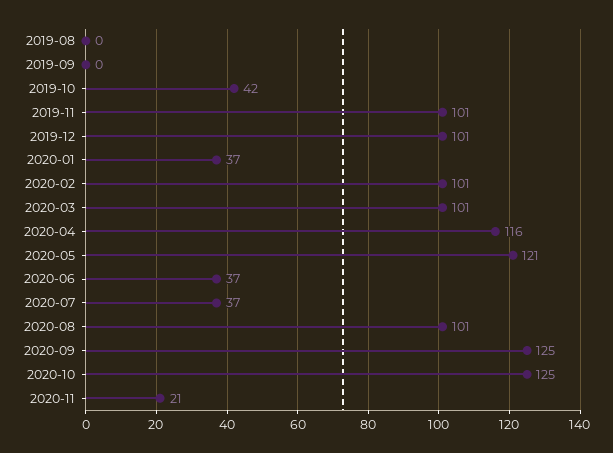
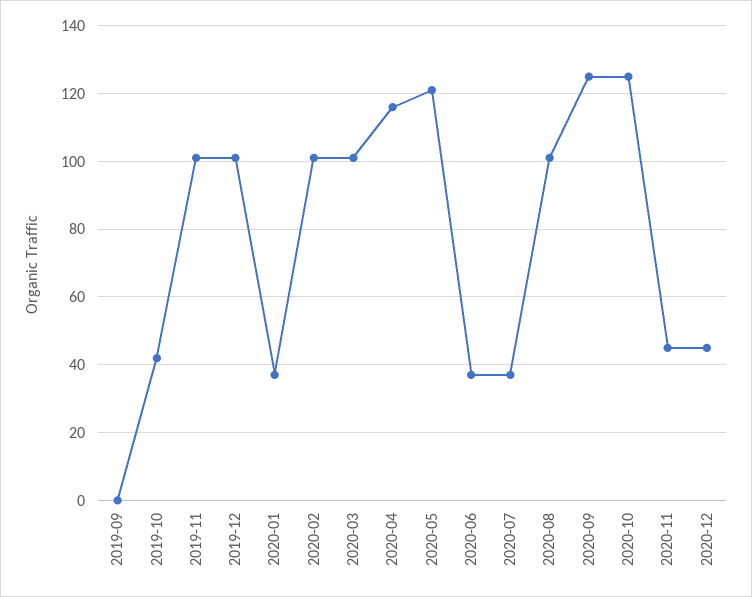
2019-08: 0 -> none
2020-11: 21 -> 45
2020-12: none -> 45

